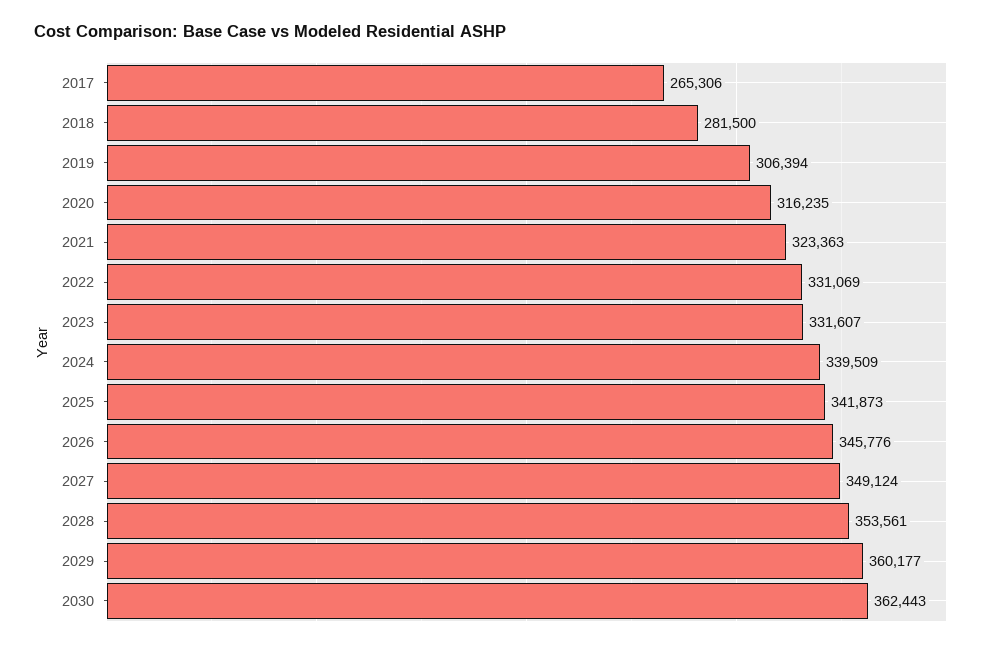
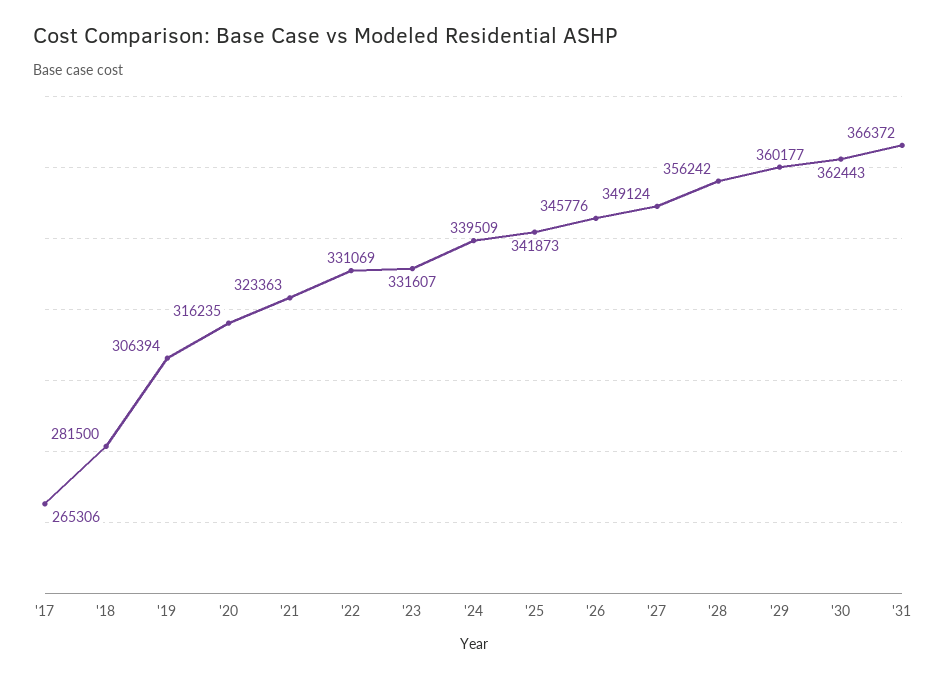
2028: 353561 -> 356242
'31: none -> 366372

